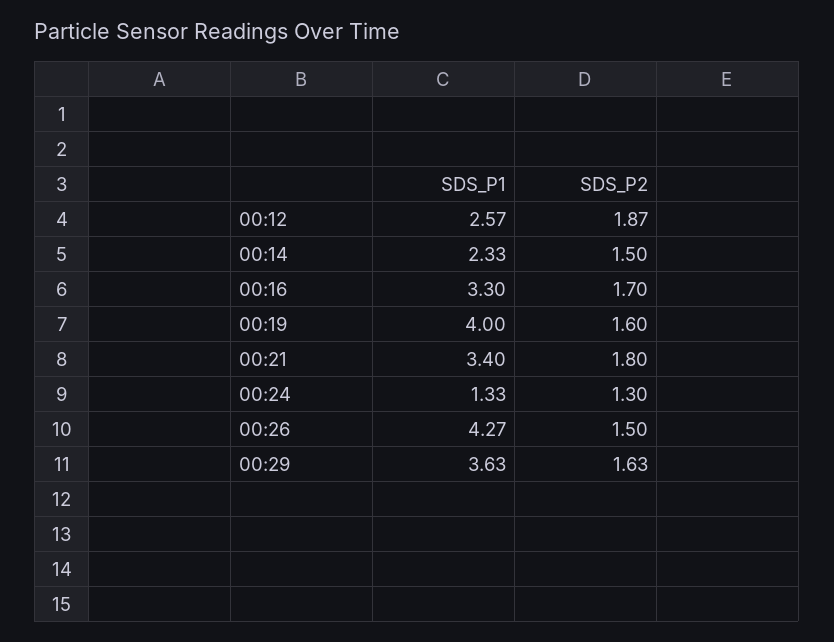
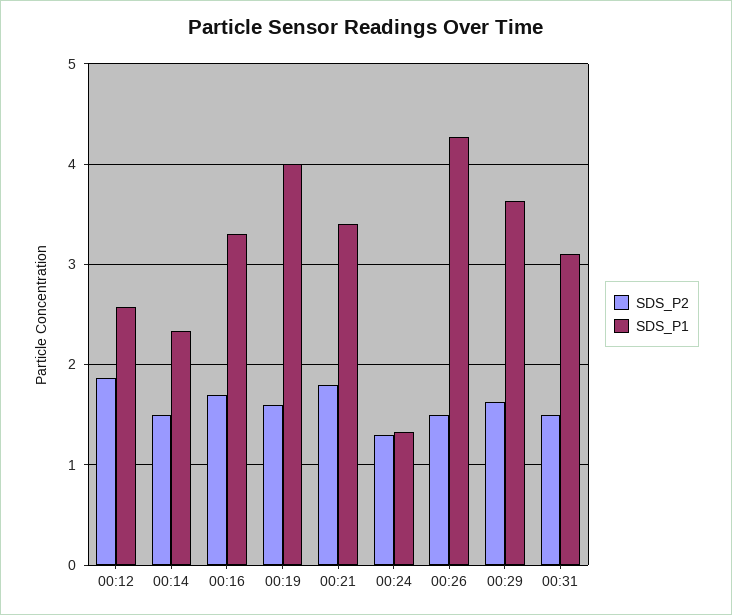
SDS_P2, 00:31: none -> 1.5
SDS_P1, 00:31: none -> 3.1

